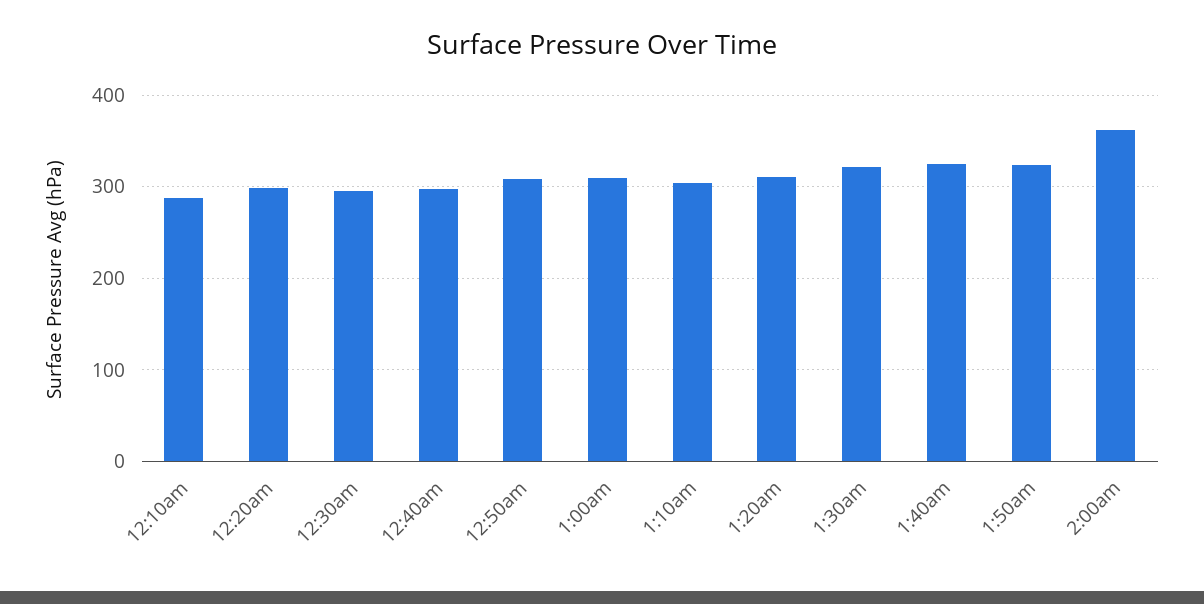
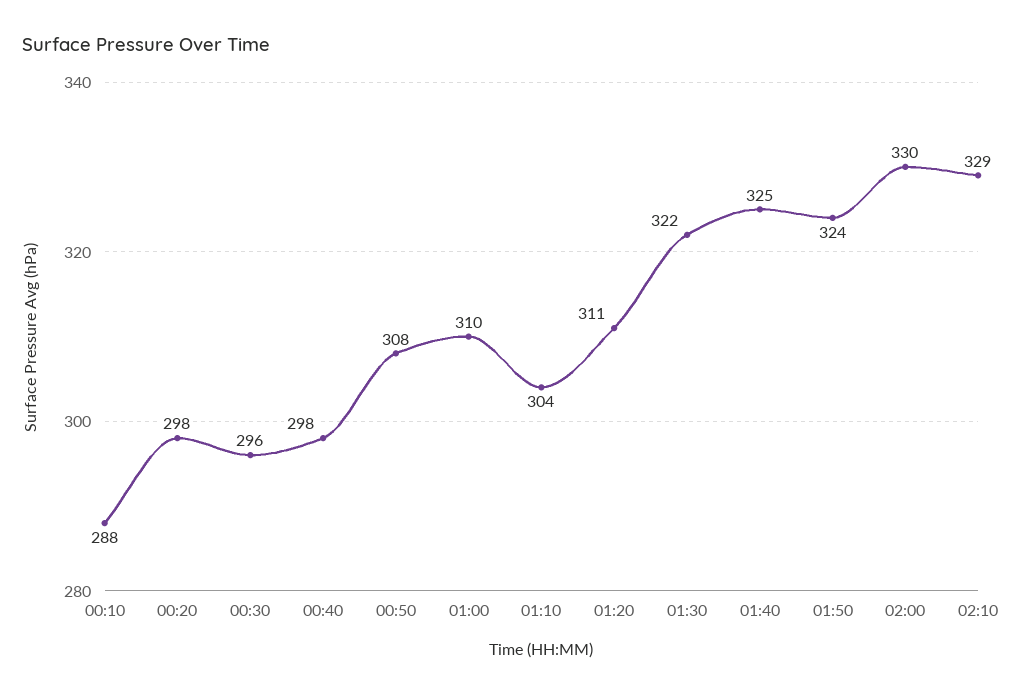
2:00am: 360 -> 330
02:10: none -> 329

